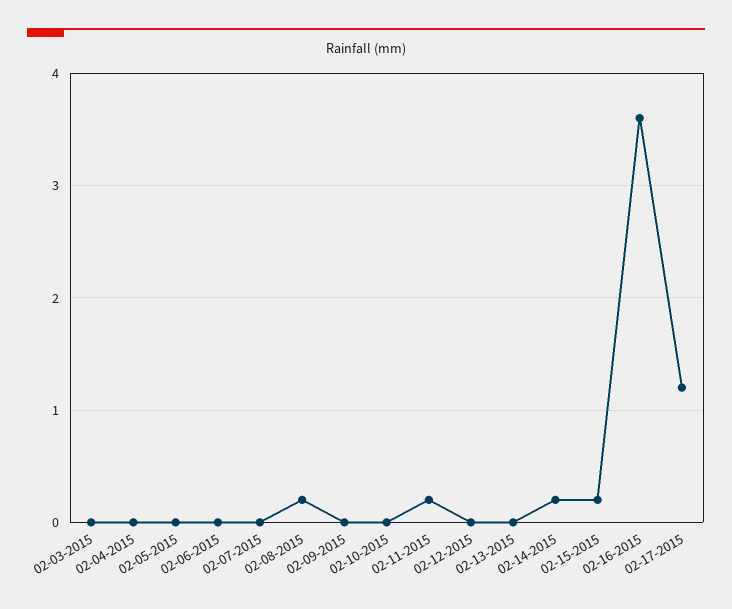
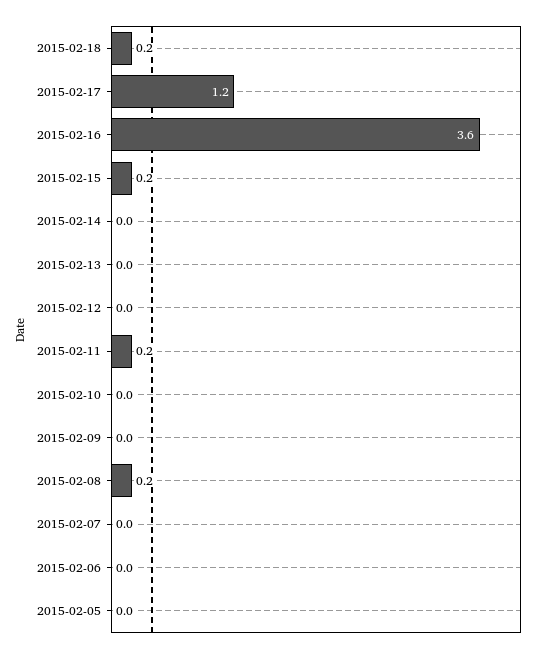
02-03-2015: 0 -> none
02-04-2015: 0 -> none
02-14-2015: 0.2 -> 0
2015-02-18: none -> 0.2

